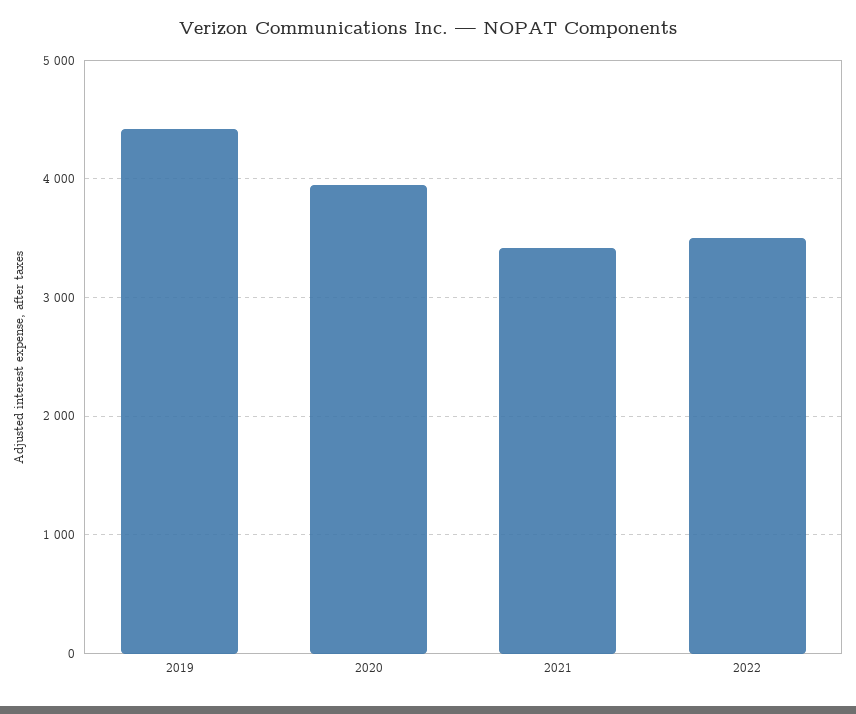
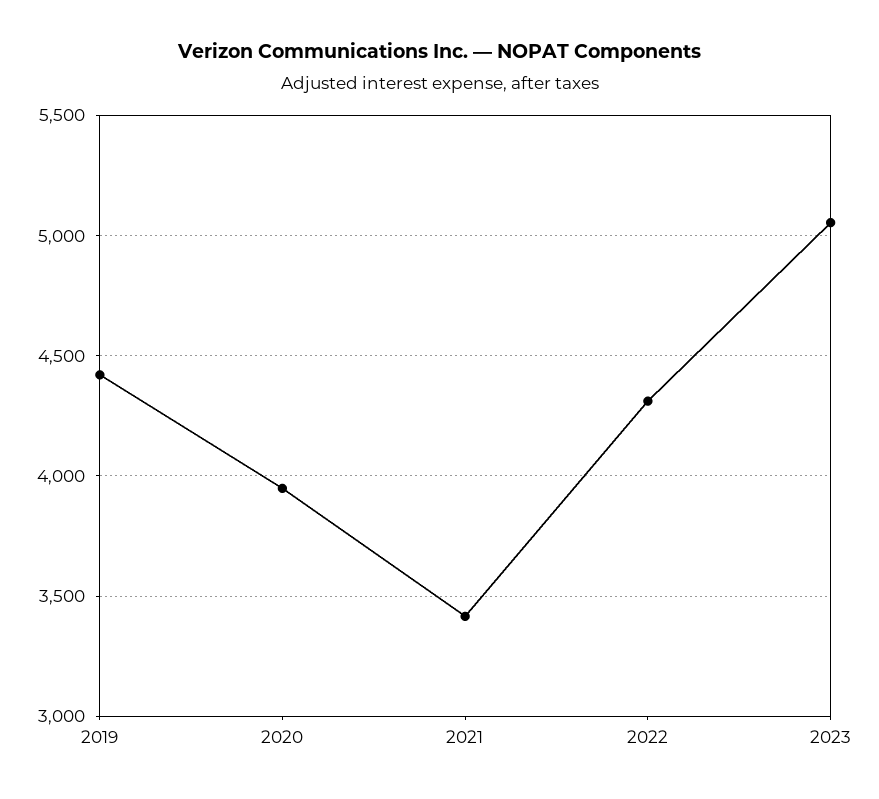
2022: 3500 -> 4300
2023: none -> 5050

